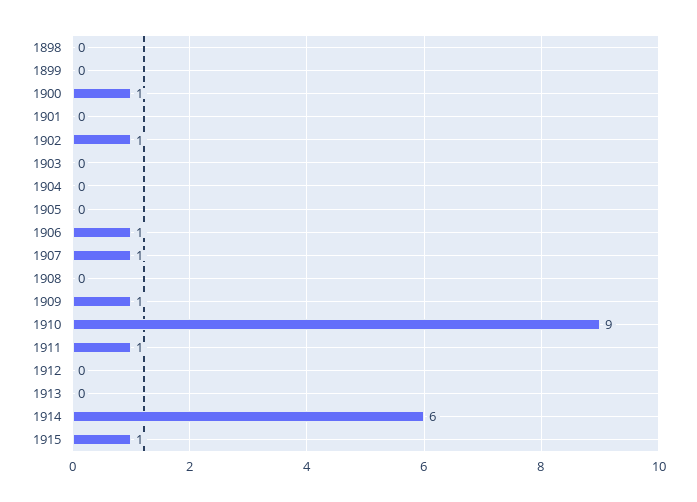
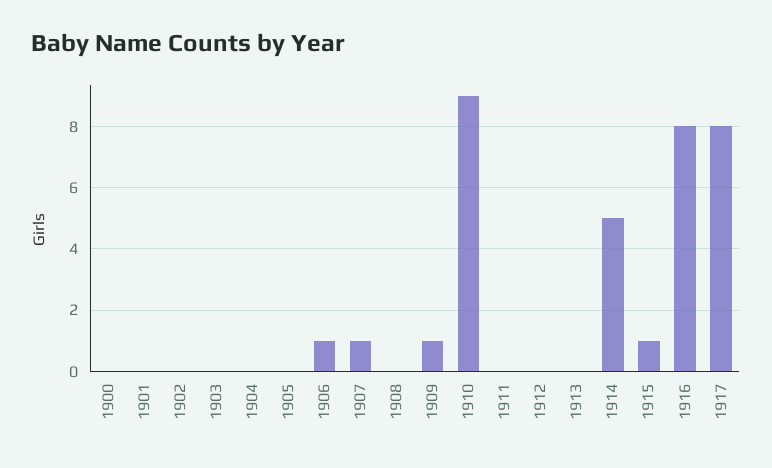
1898: 0 -> none
1899: 0 -> none
1900: 1 -> 0
1902: 1 -> 0
1911: 1 -> 0
1914: 6 -> 5
1916: none -> 8
1917: none -> 8

